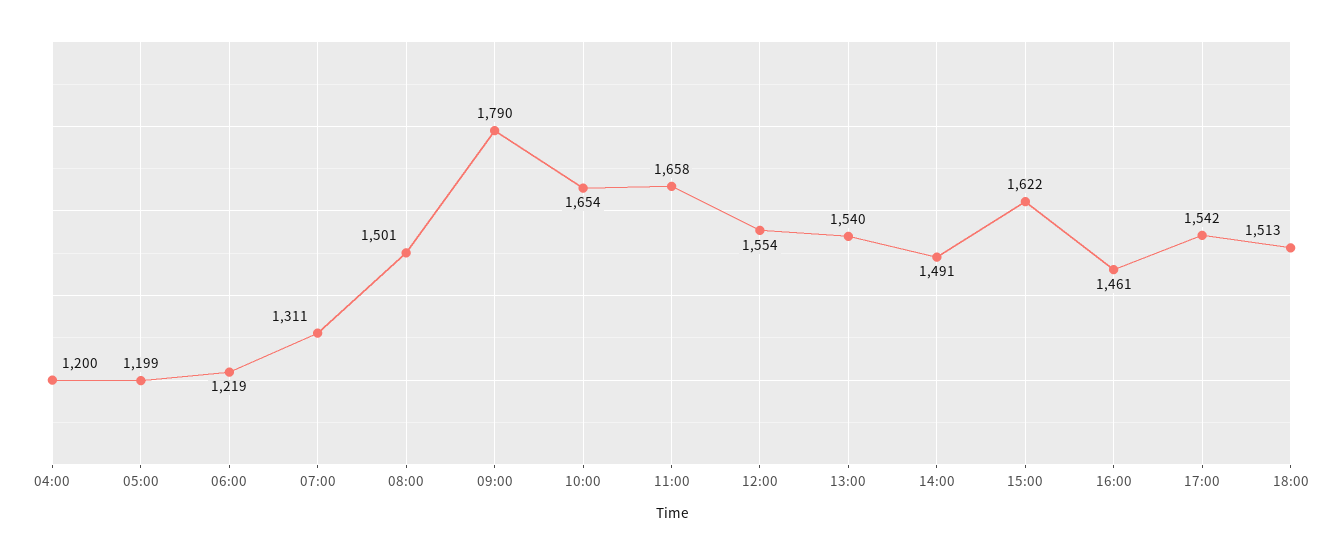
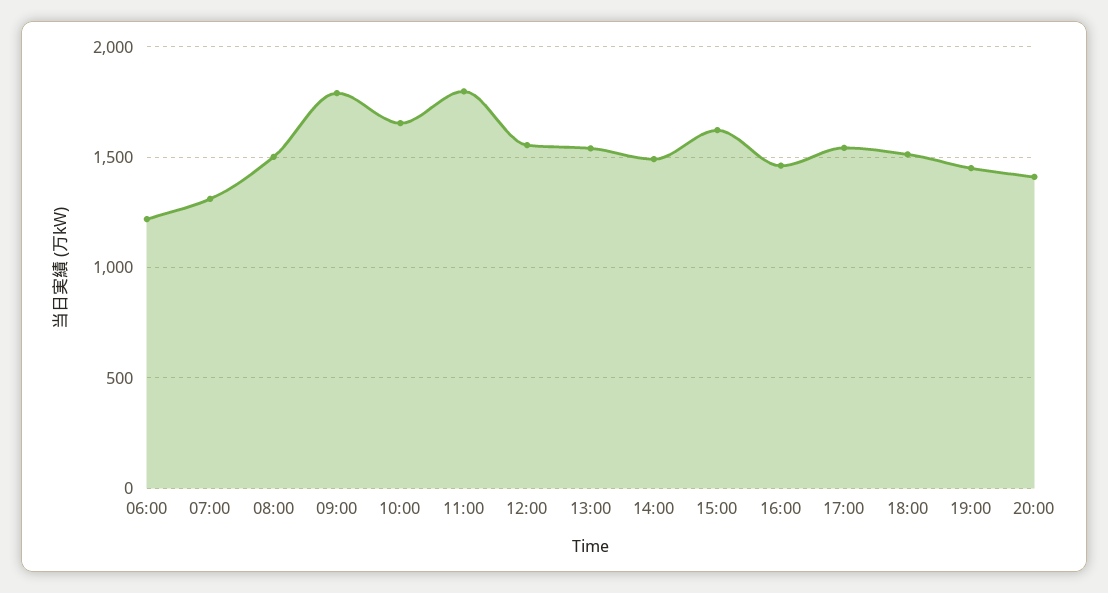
04:00: 1200 -> none
05:00: 1199 -> none
11:00: 1658 -> 1800
19:00: none -> 1450
20:00: none -> 1400

